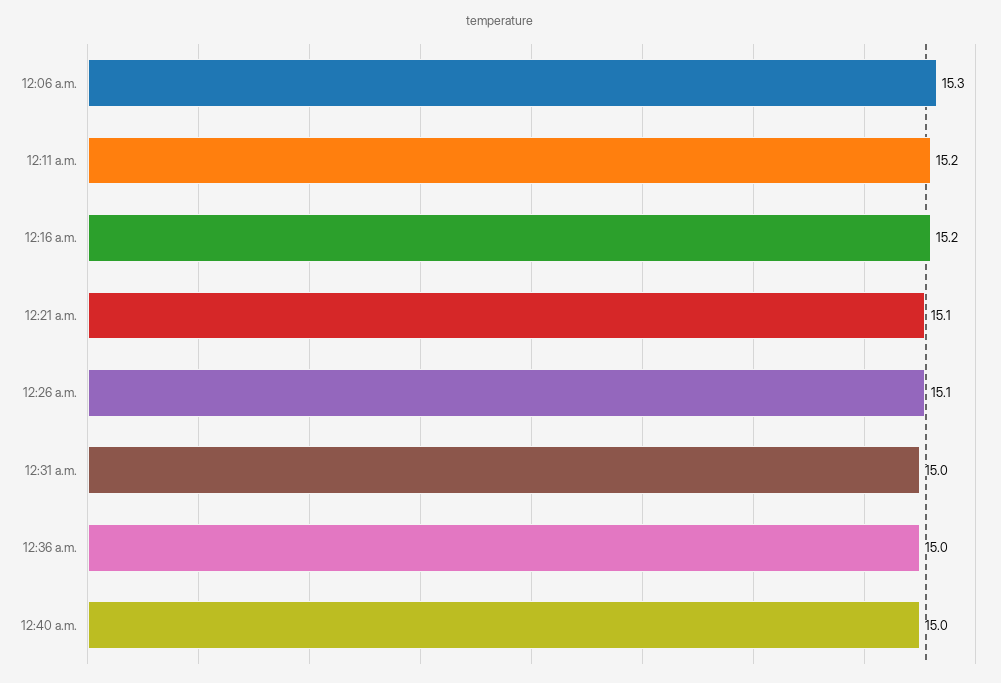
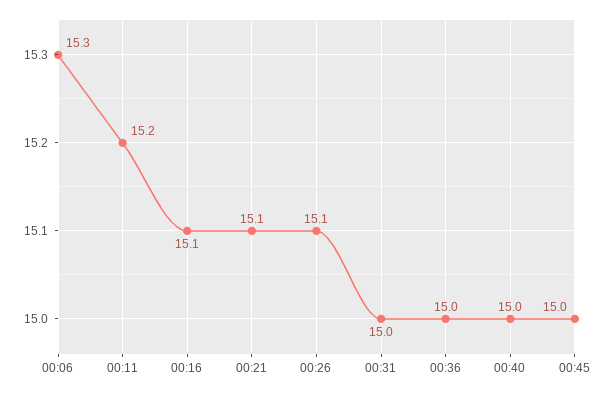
12:16 a.m.: 15.2 -> 15.1
00:45: none -> 15

